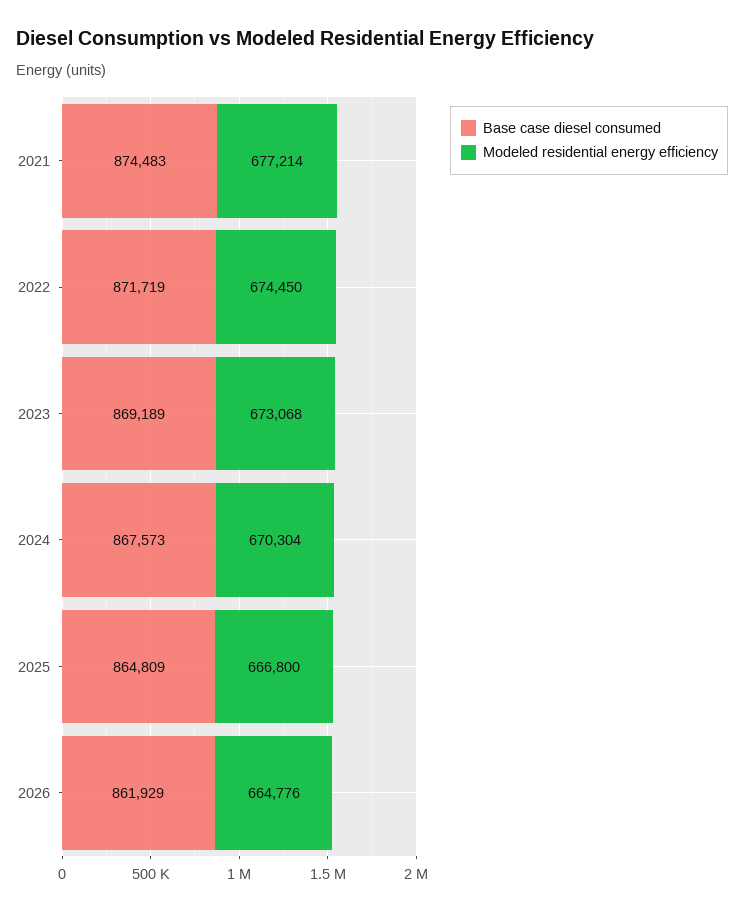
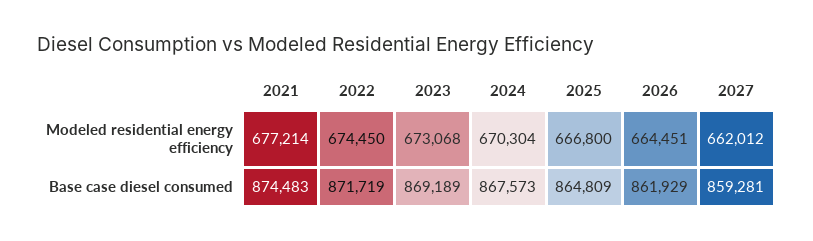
Modeled residential energy efficiency, 2026: 664776 -> 664451
Modeled residential energy efficiency, 2027: none -> 662012
Base case diesel consumed, 2027: none -> 859281

